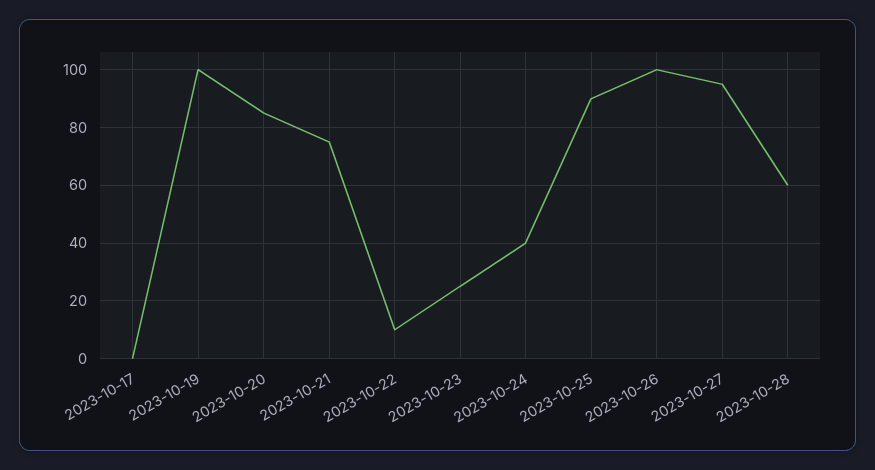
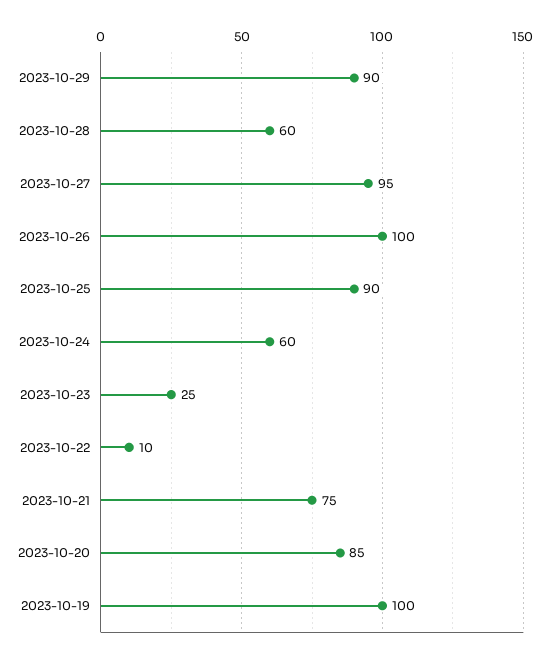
2023-10-17: 0 -> none
2023-10-24: 40 -> 60
2023-10-29: none -> 90

